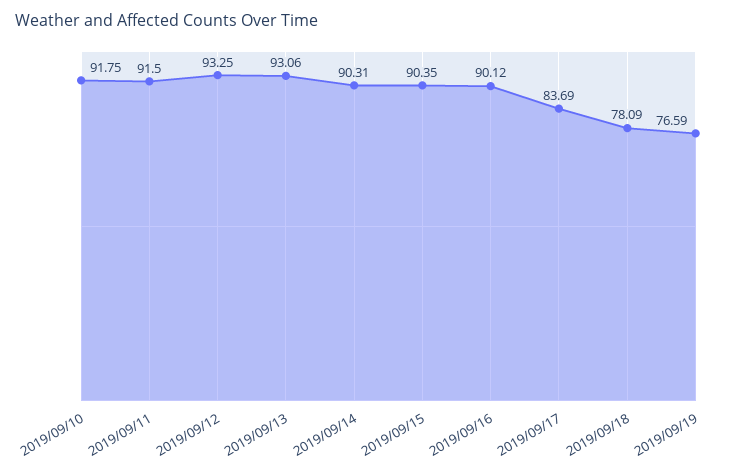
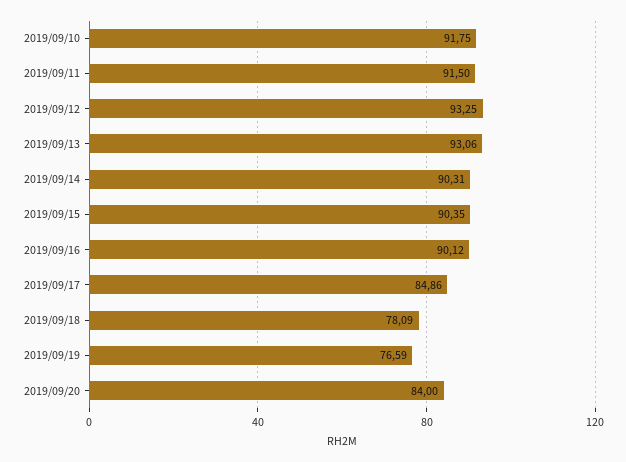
2019/09/17: 83.69 -> 84.86
2019/09/20: none -> 84

